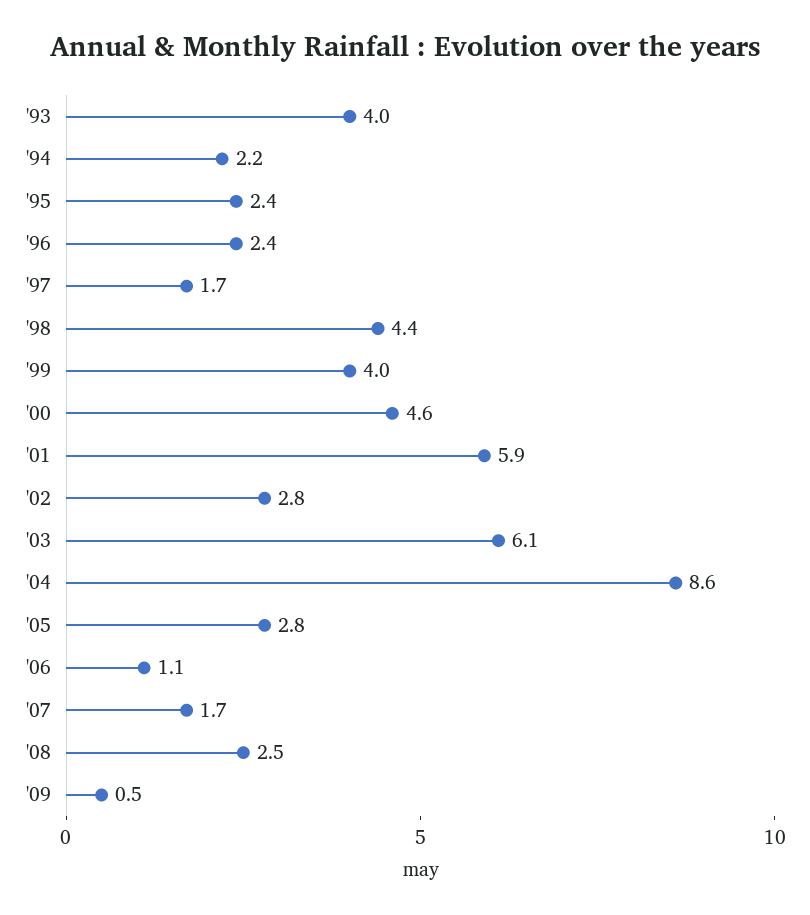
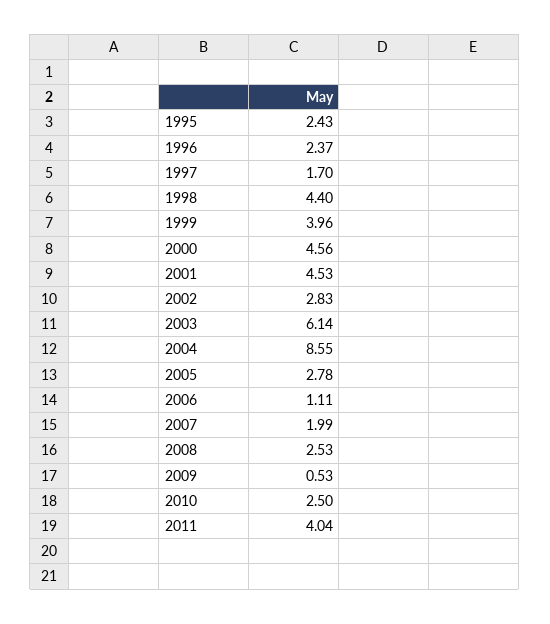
'93: 4 -> none
'94: 2.2 -> none
'01: 5.9 -> 4.53
'07: 1.7 -> 1.99
2010: none -> 2.5
2011: none -> 4.04

